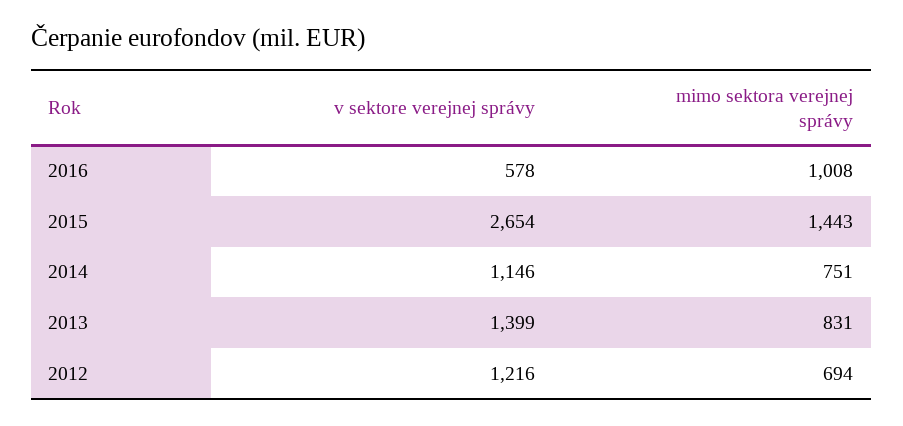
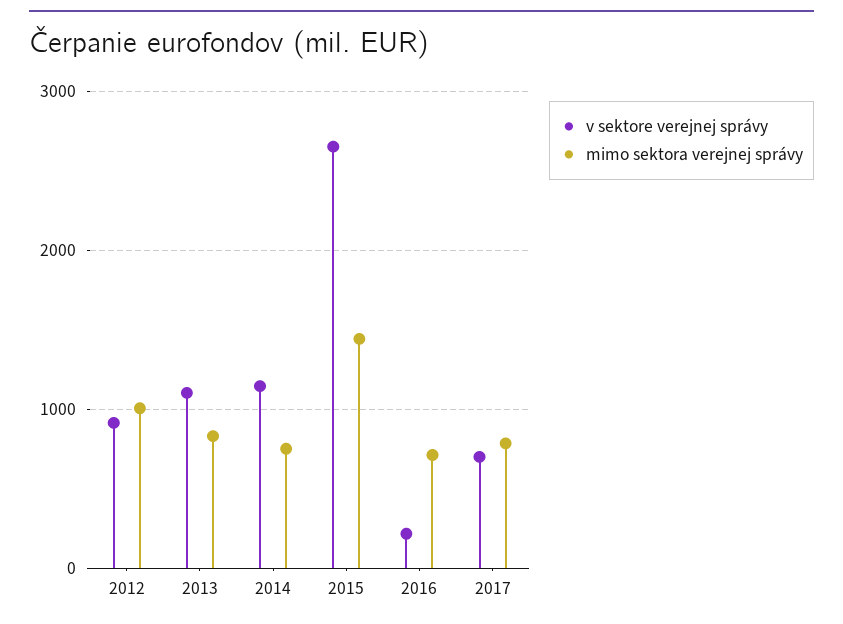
v sektore verejnej správy, 2016: 578 -> 200
mimo sektora verejnej správy, 2016: 1008 -> 700
v sektore verejnej správy, 2013: 1399 -> 1100
v sektore verejnej správy, 2012: 1216 -> 900
mimo sektora verejnej správy, 2012: 694 -> 1000
v sektore verejnej správy, 2017: none -> 700
mimo sektora verejnej správy, 2017: none -> 800

